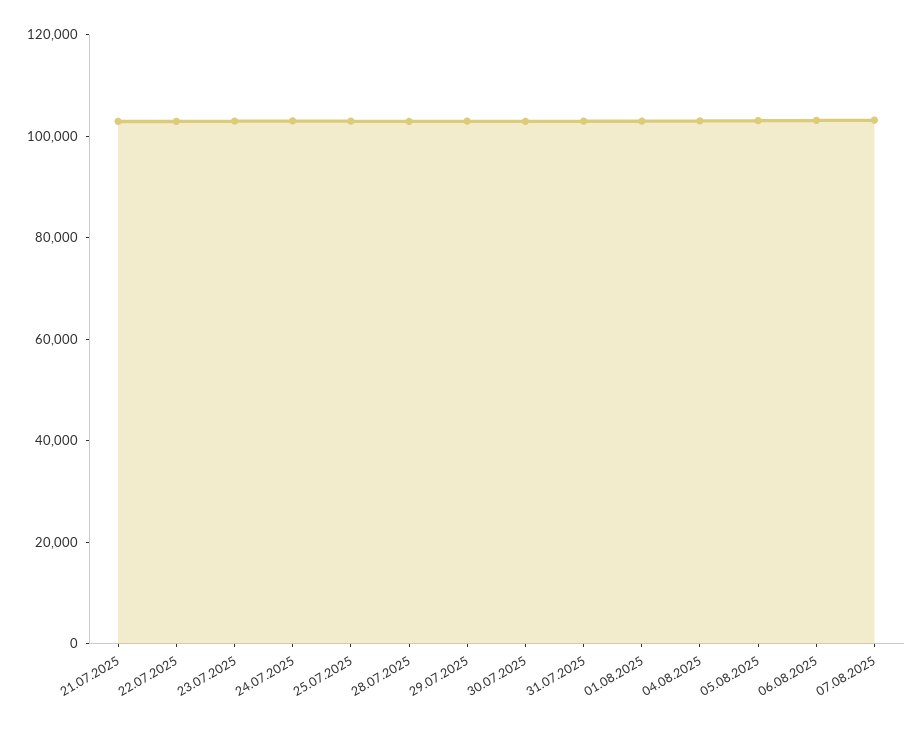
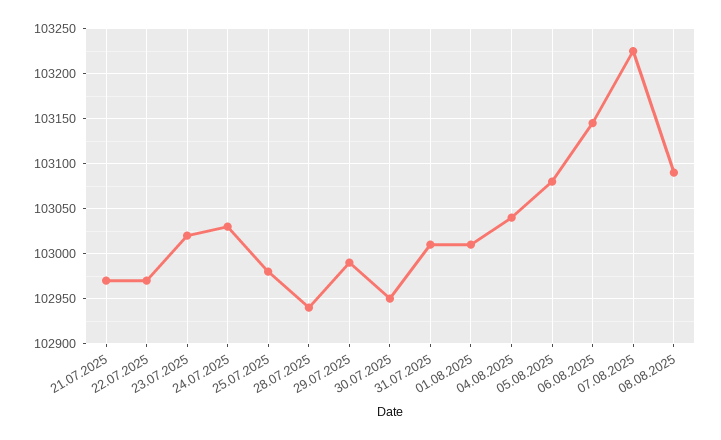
08.08.2025: none -> 103090

